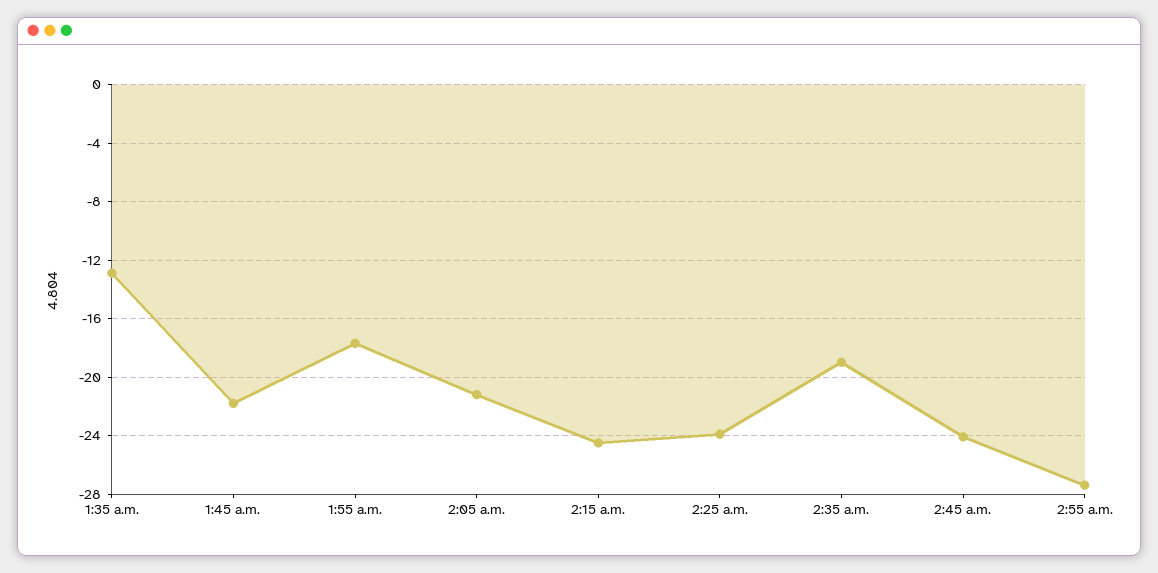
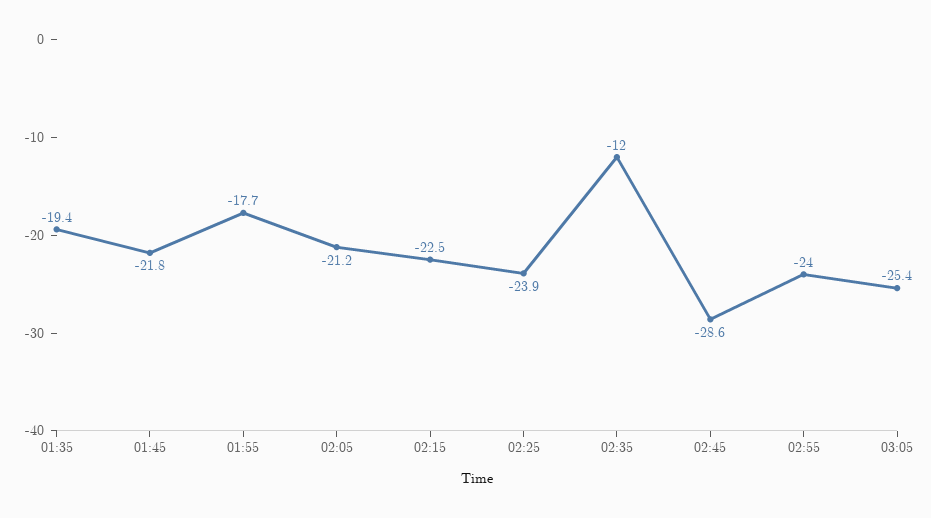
1:35 a.m.: -13 -> -19.4
2:15 a.m.: -24.5 -> -22.5
2:35 a.m.: -19 -> -12
2:45 a.m.: -24 -> -28.6
2:55 a.m.: -27.5 -> -24
03:05: none -> -25.4

